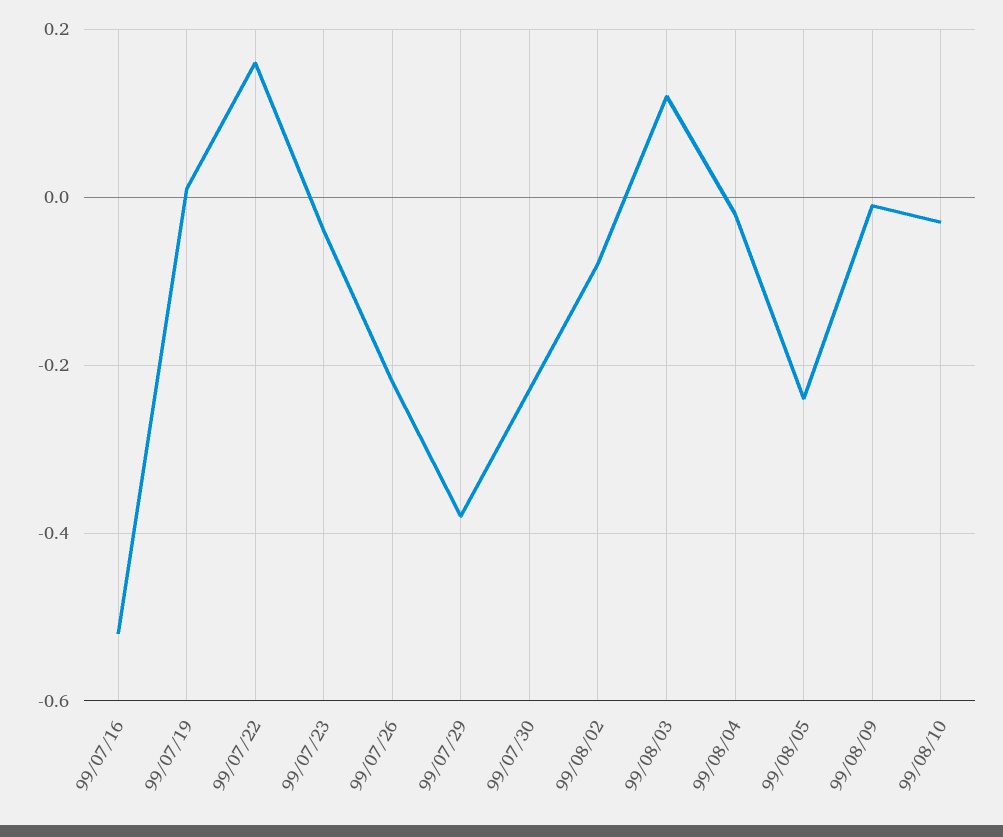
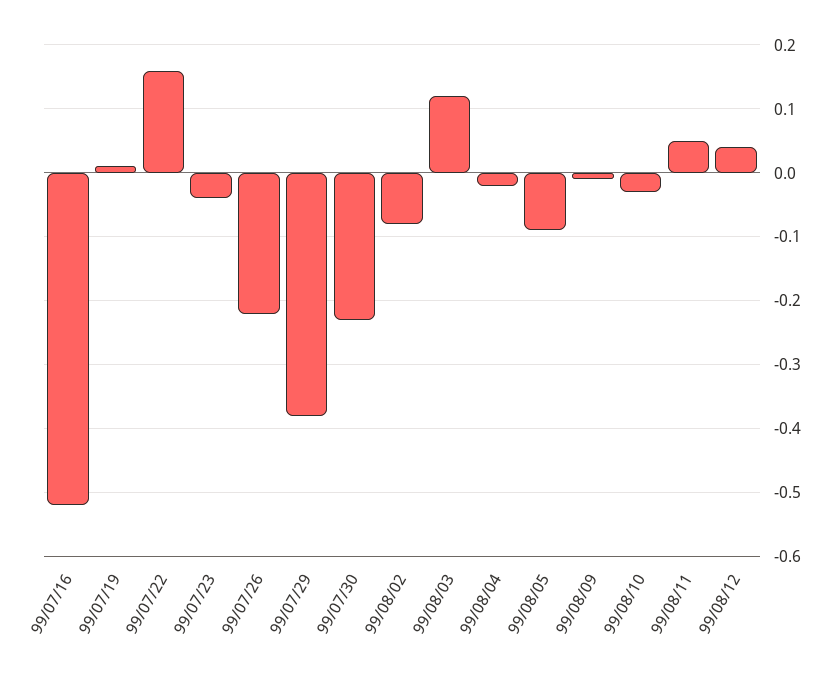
99/08/05: -0.25 -> -0.09
99/08/11: none -> 0.05
99/08/12: none -> 0.04

